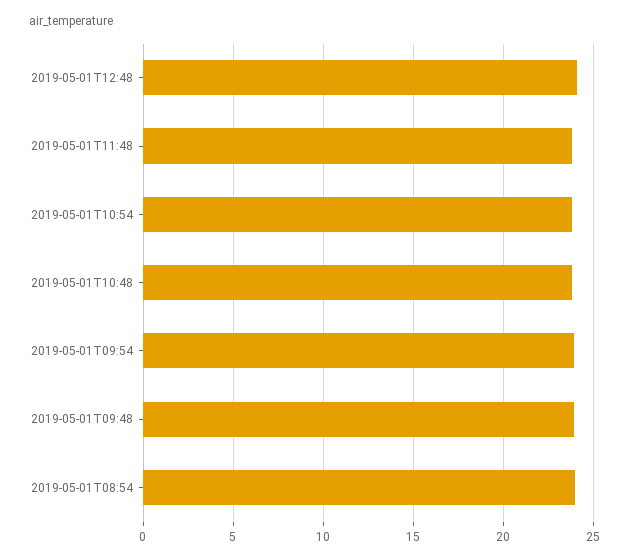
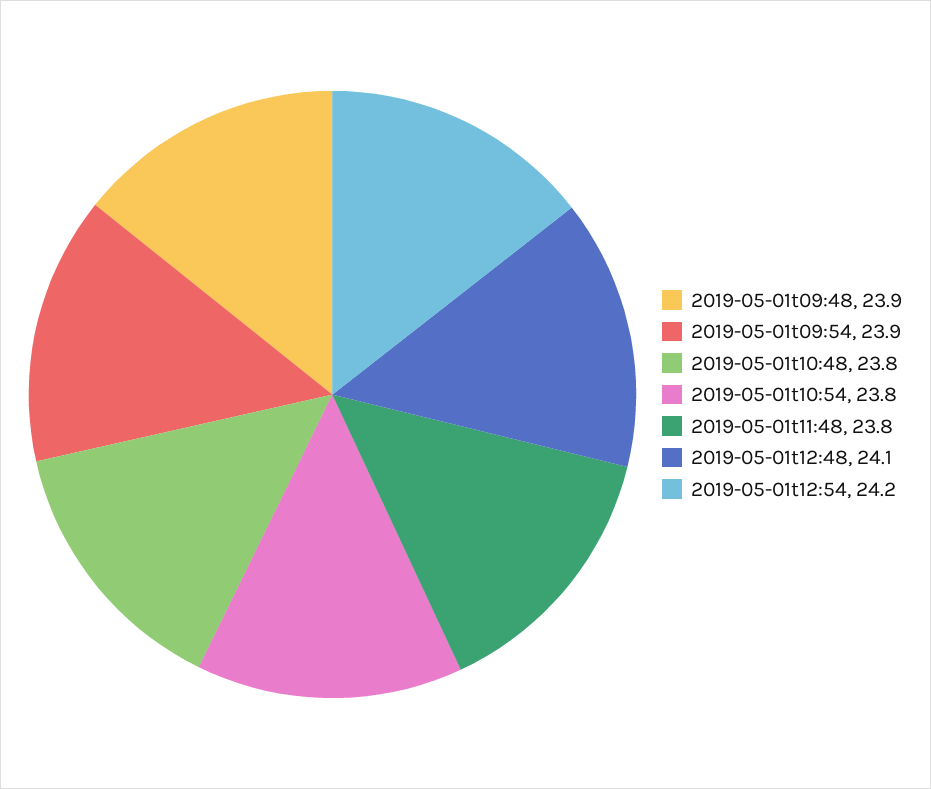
2019-05-01T08:54: 24 -> none
2019-05-01t12:54: none -> 24.2

